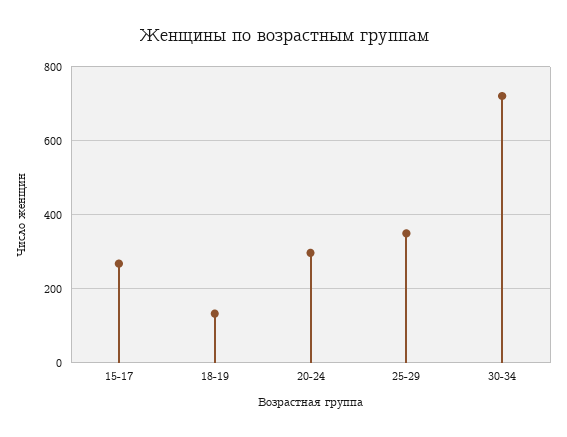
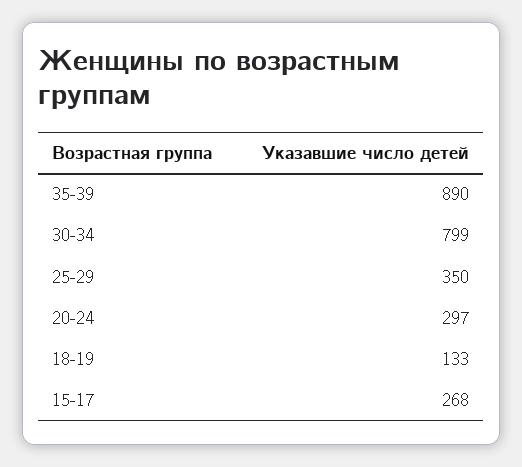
30-34: 720 -> 799
35-39: none -> 890

